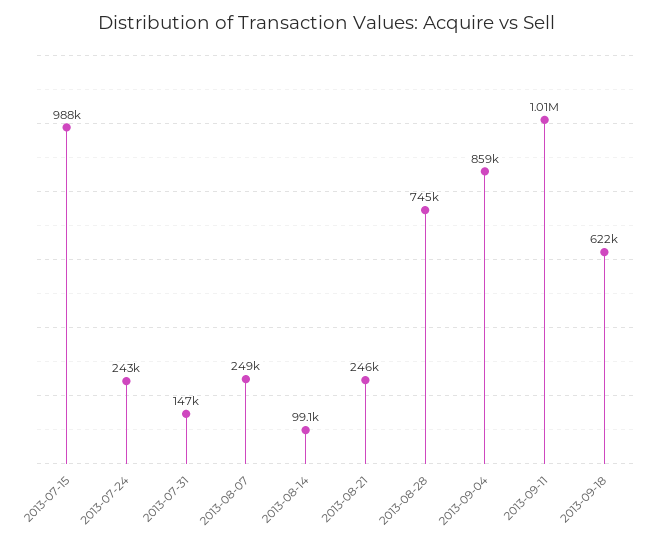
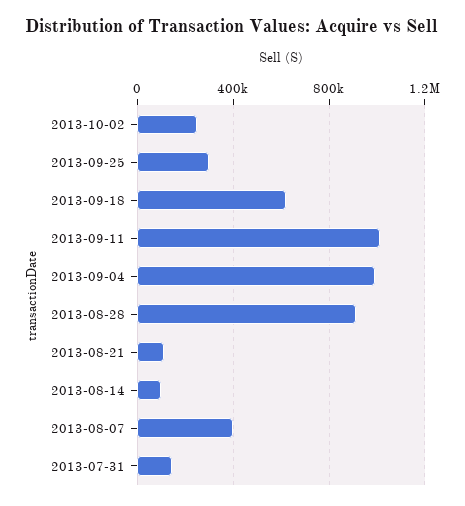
2013-07-15: 988000 -> none
2013-07-24: 243000 -> none
2013-08-07: 249000 -> 400000
2013-08-21: 246000 -> 100000
2013-08-28: 745000 -> 900000
2013-09-04: 859000 -> 1000000
2013-10-02: none -> 250000
2013-09-25: none -> 300000

